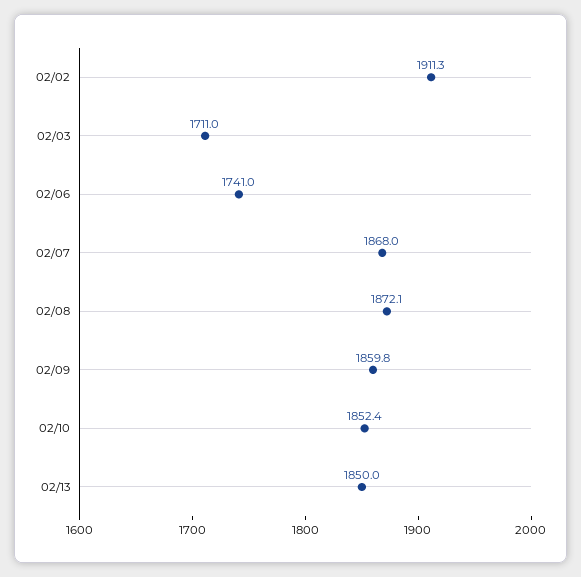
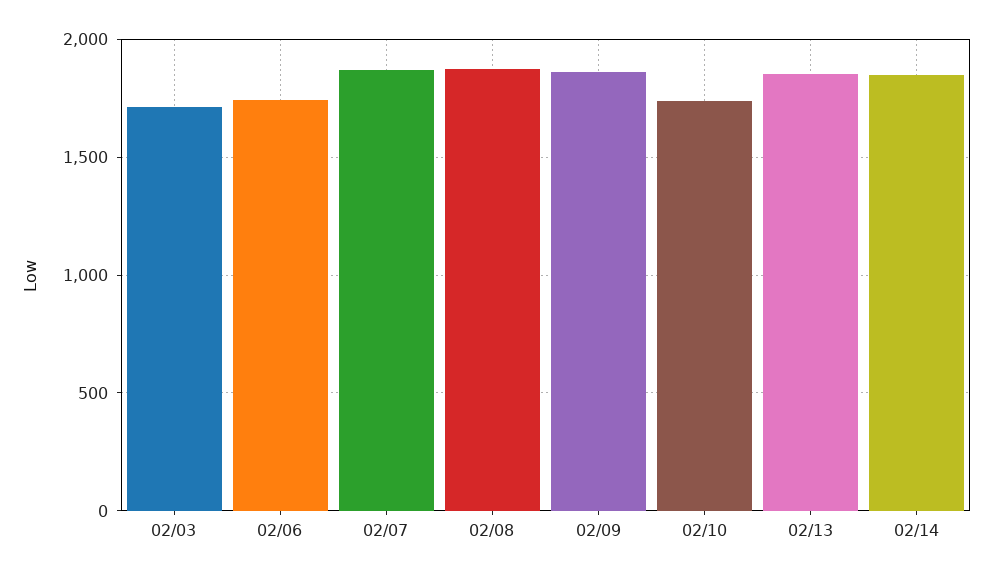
02/02: 1911.3 -> none
02/10: 1852.4 -> 1750
02/14: none -> 1850

